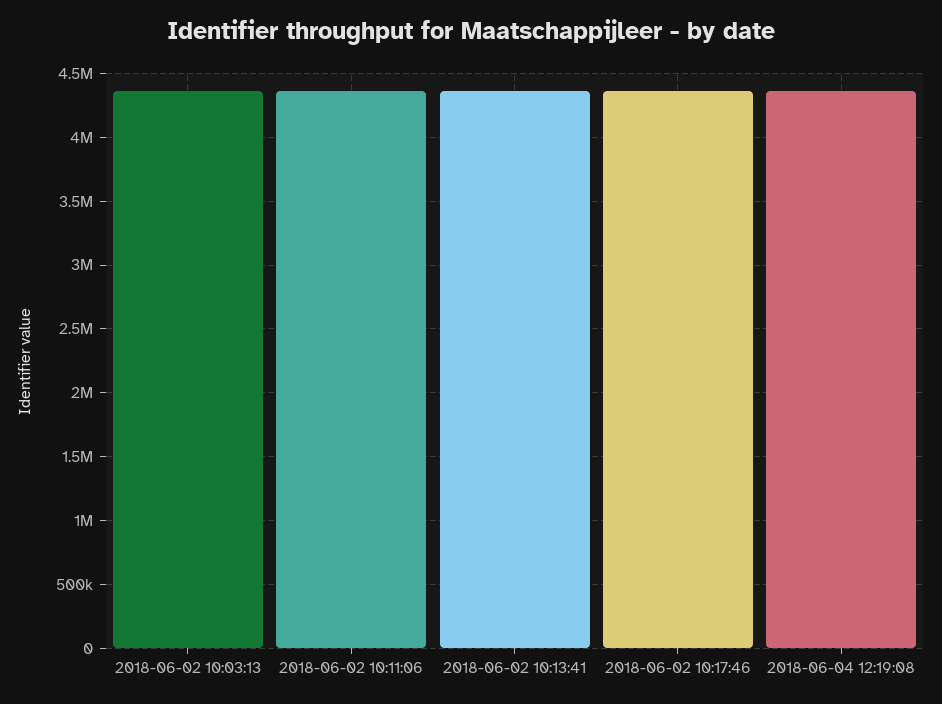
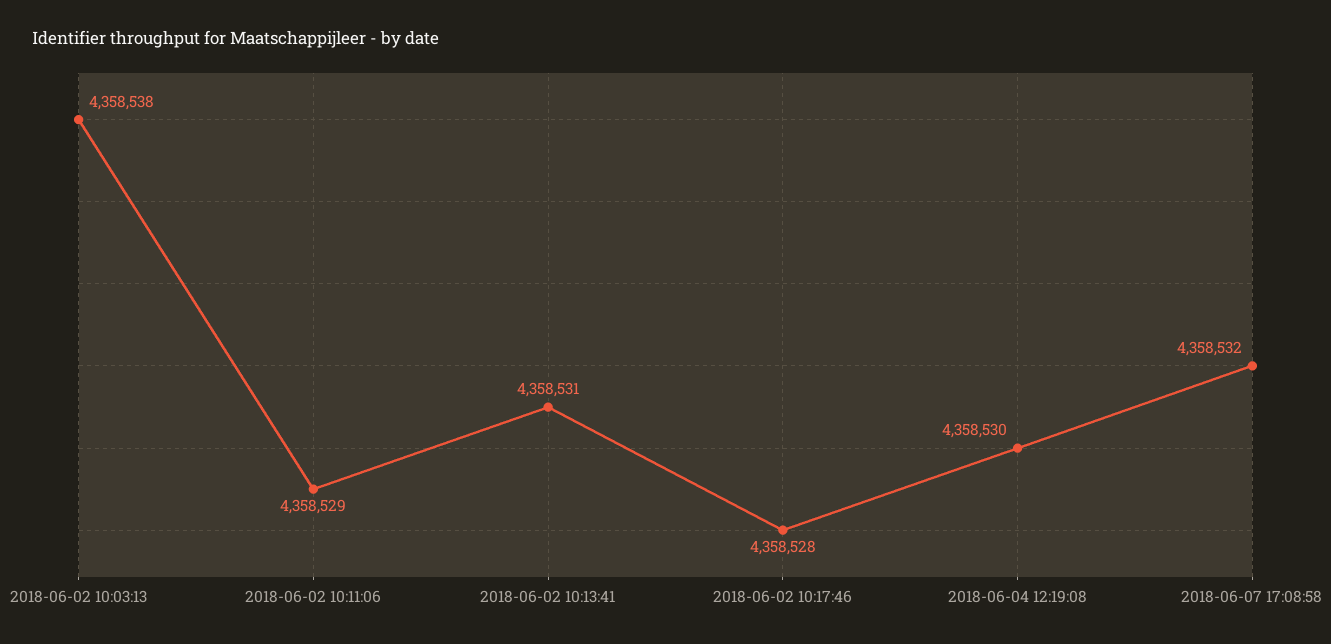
2018-06-07 17:08:58: none -> 4358532

